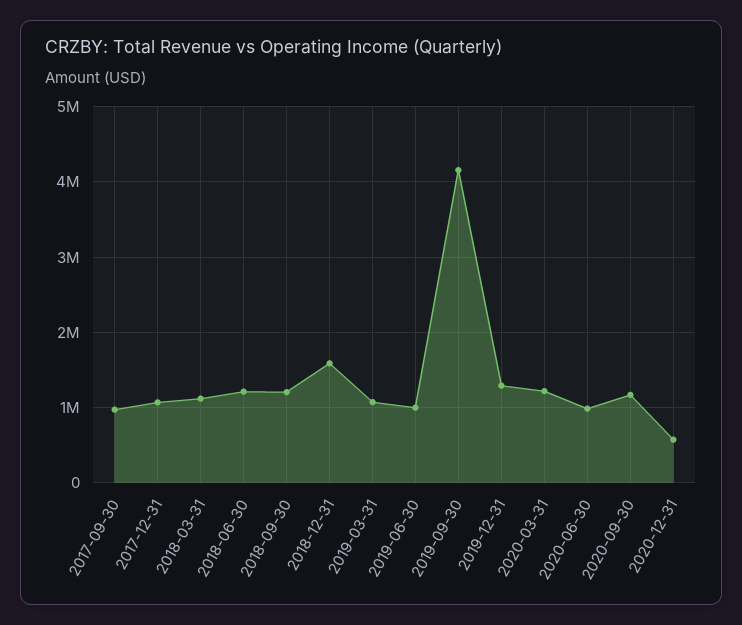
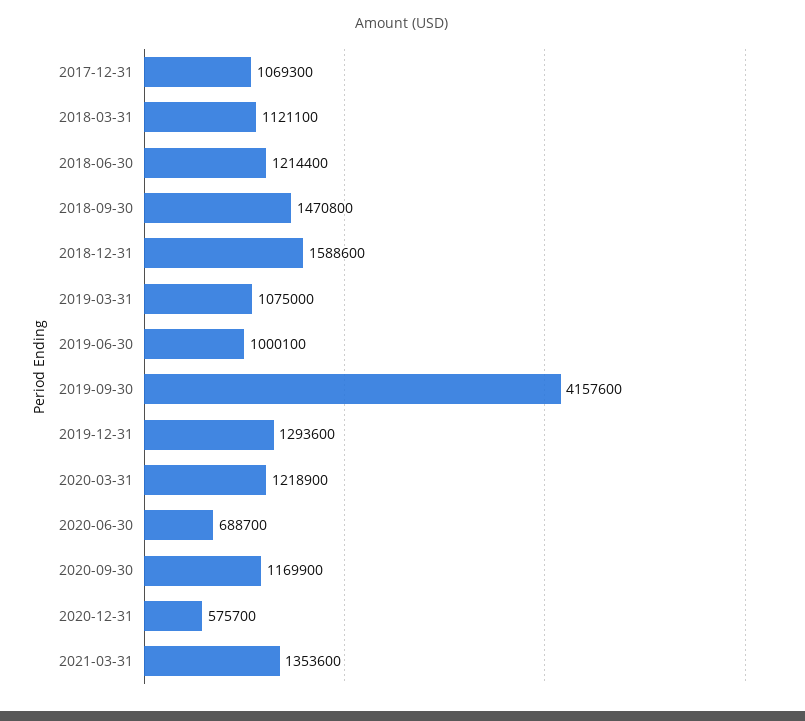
2017-09-30: 1000000 -> none
2018-09-30: 1200000 -> 1470800
2020-06-30: 1000000 -> 688700
2021-03-31: none -> 1353600

